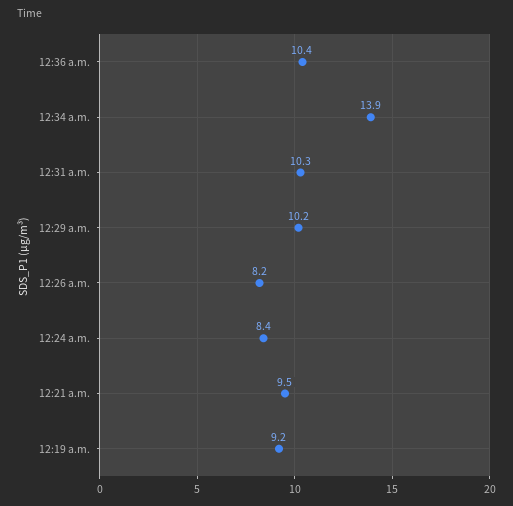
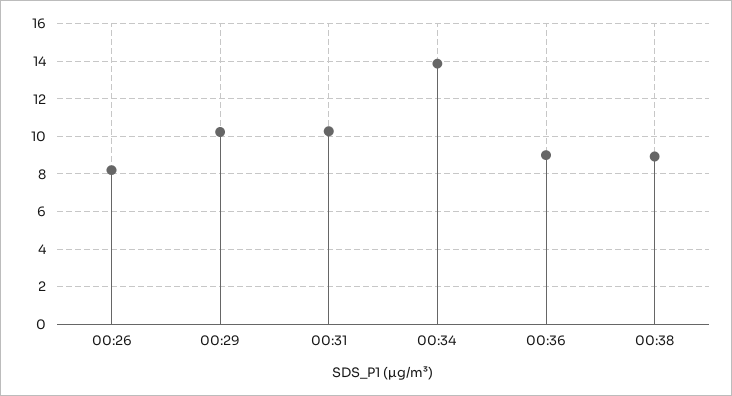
12:36 a.m.: 10.4 -> 9
12:24 a.m.: 8.4 -> none
12:21 a.m.: 9.5 -> none
12:19 a.m.: 9.2 -> none
00:38: none -> 9

